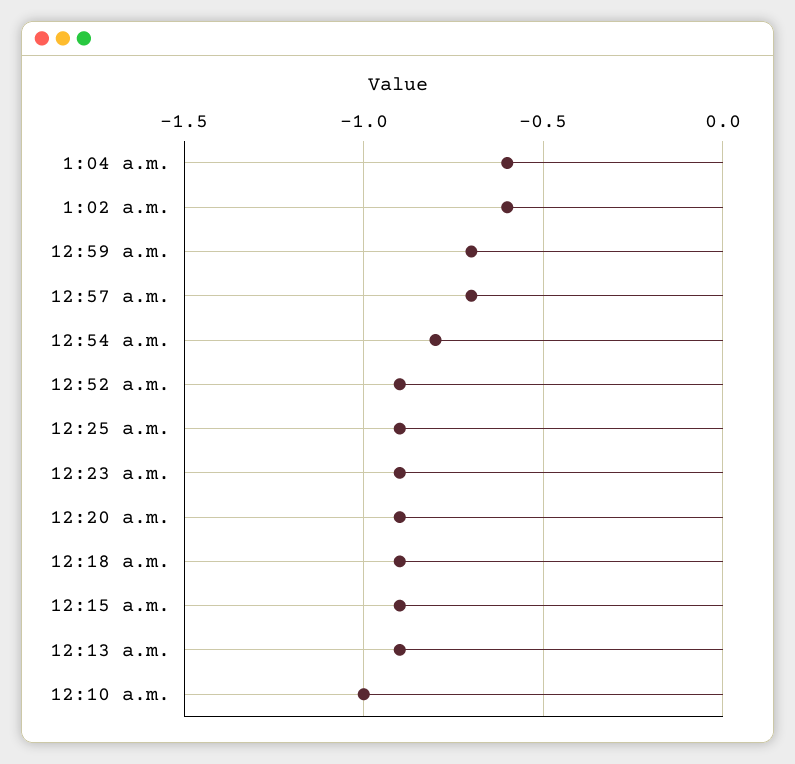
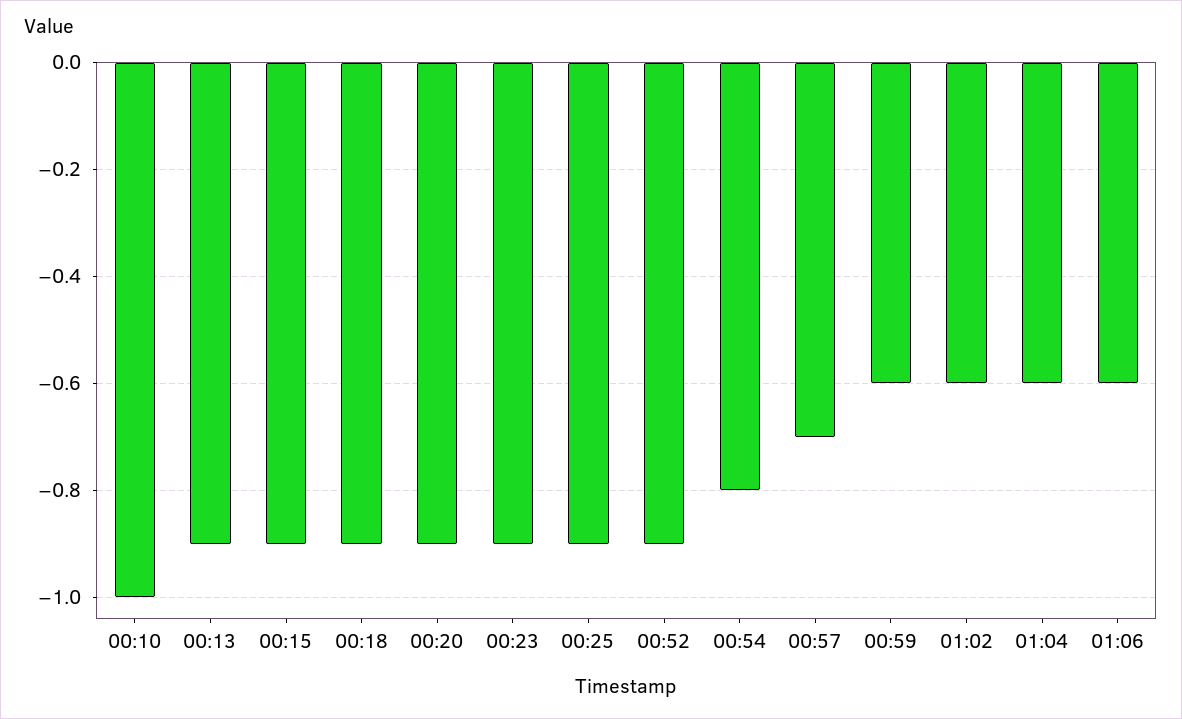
12:59 a.m.: -0.7 -> -0.6
01:06: none -> -0.6

